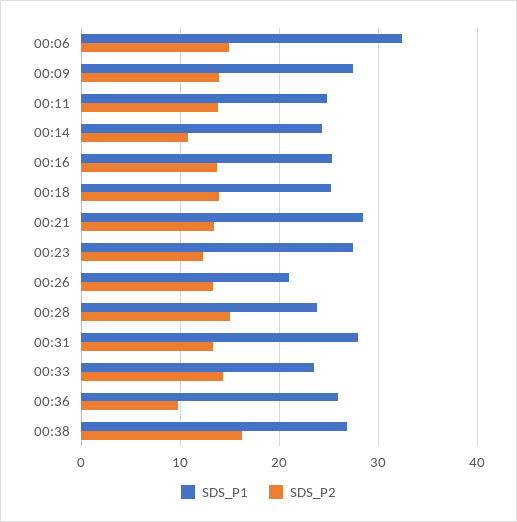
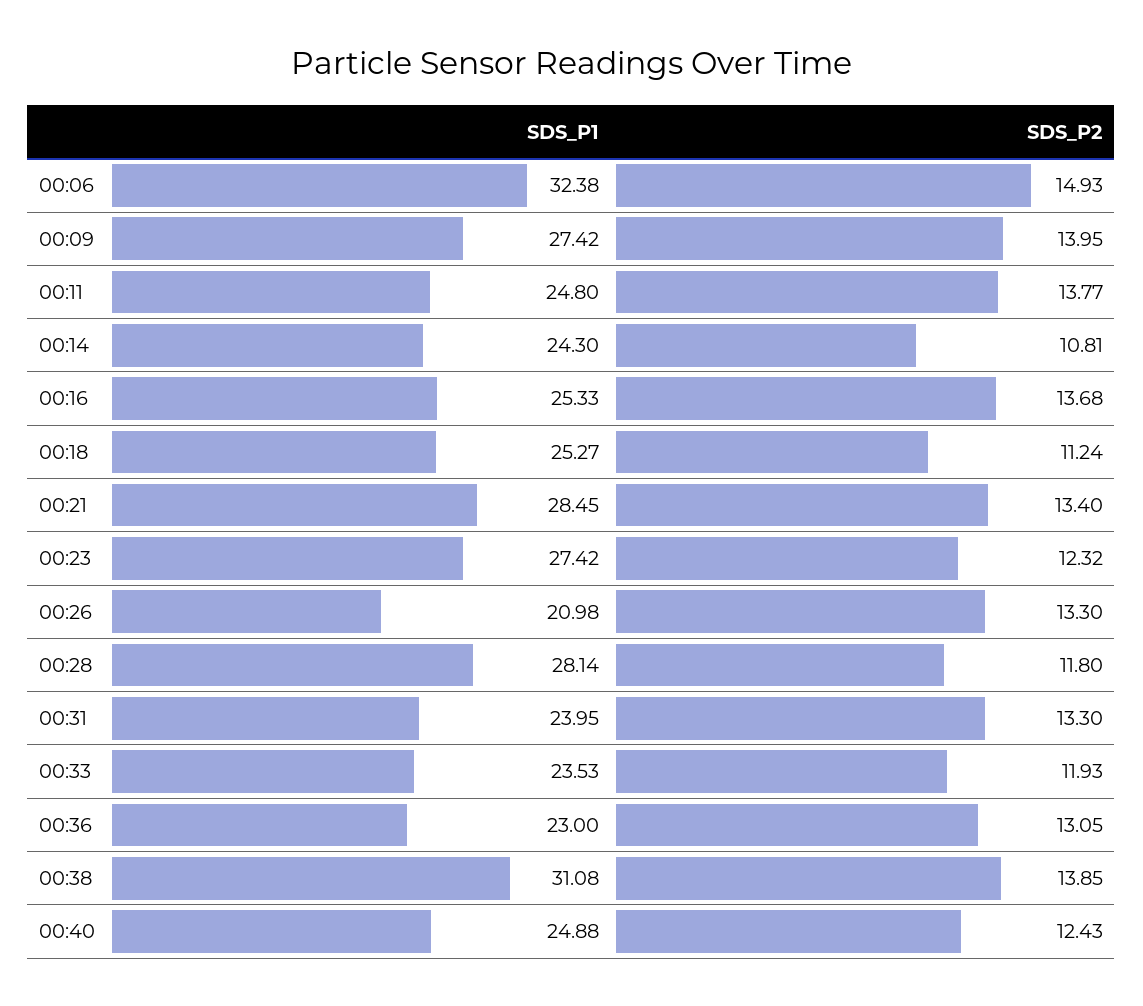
SDS_P2, 00:18: 14 -> 11.24
SDS_P1, 00:28: 24 -> 28.14
SDS_P2, 00:28: 15 -> 11.8
SDS_P1, 00:31: 28 -> 23.95
SDS_P2, 00:33: 14 -> 11.93
SDS_P1, 00:36: 26 -> 23
SDS_P2, 00:36: 10 -> 13.05
SDS_P1, 00:38: 27 -> 31.08
SDS_P2, 00:38: 16 -> 13.85
SDS_P1, 00:40: none -> 24.88
SDS_P2, 00:40: none -> 12.43

